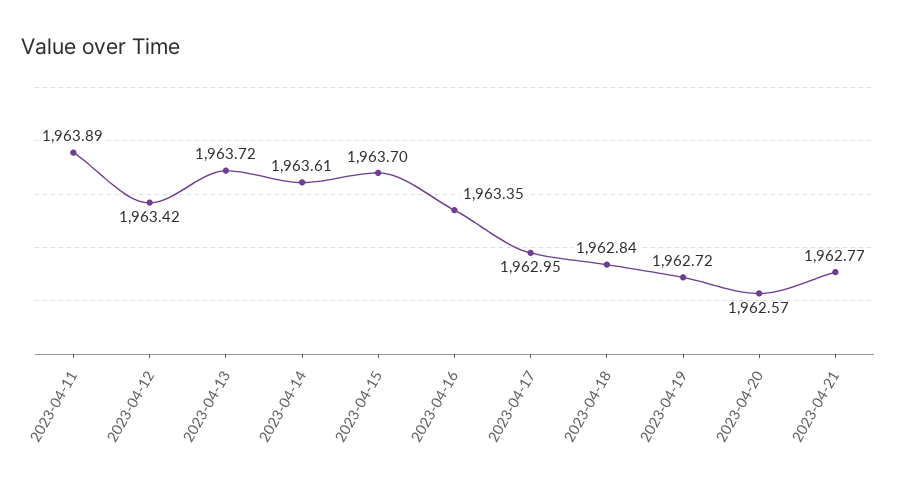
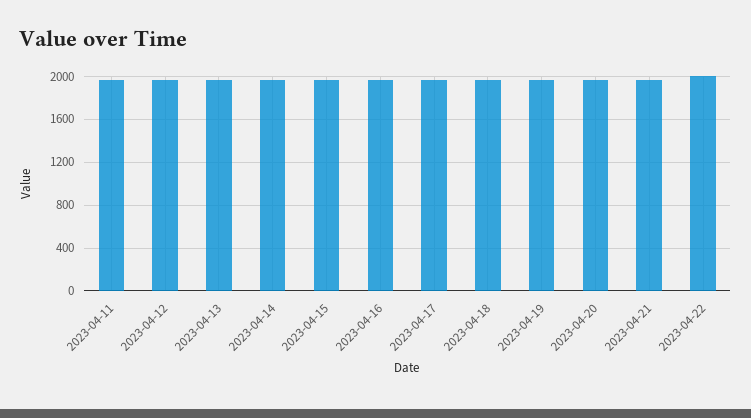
2023-04-22: none -> 2000

